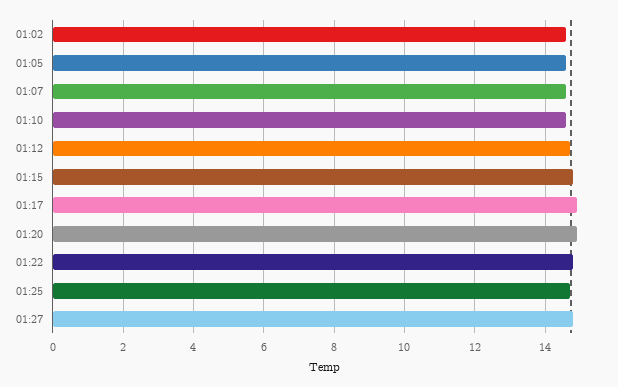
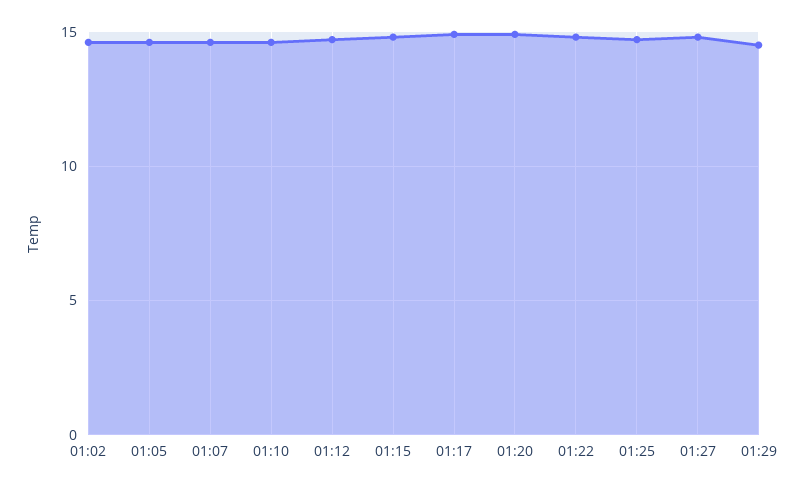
01:29: none -> 14.5

